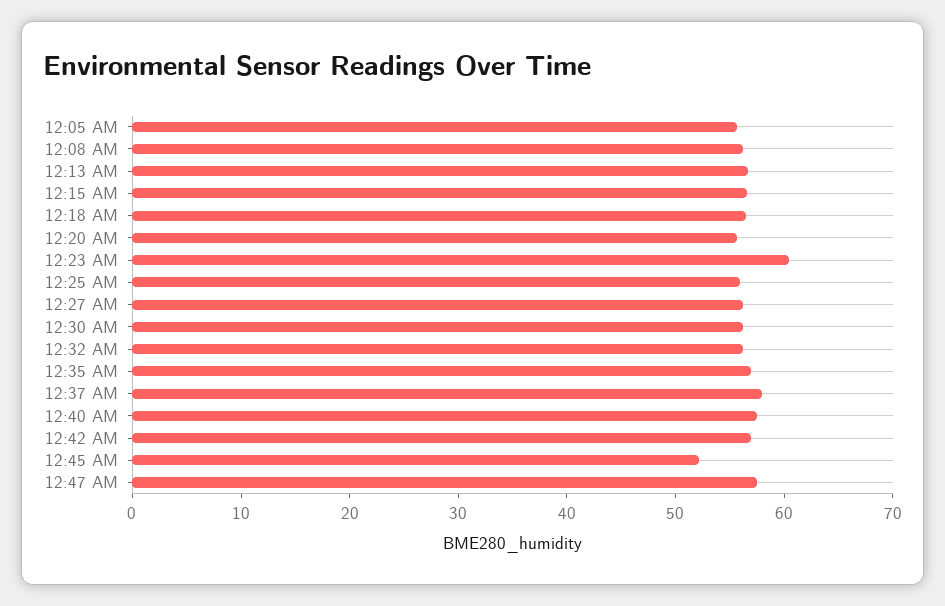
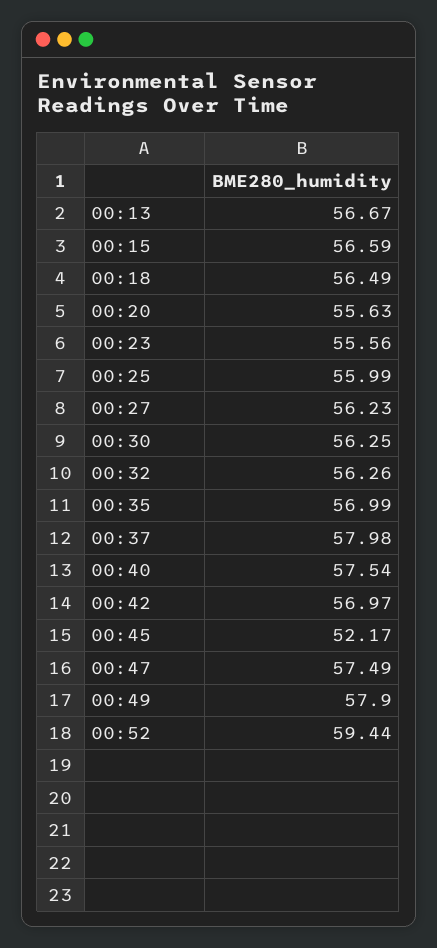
12:05 AM: 56 -> none
12:08 AM: 56 -> none
12:23 AM: 60 -> 55.56
00:49: none -> 57.9
00:52: none -> 59.44

